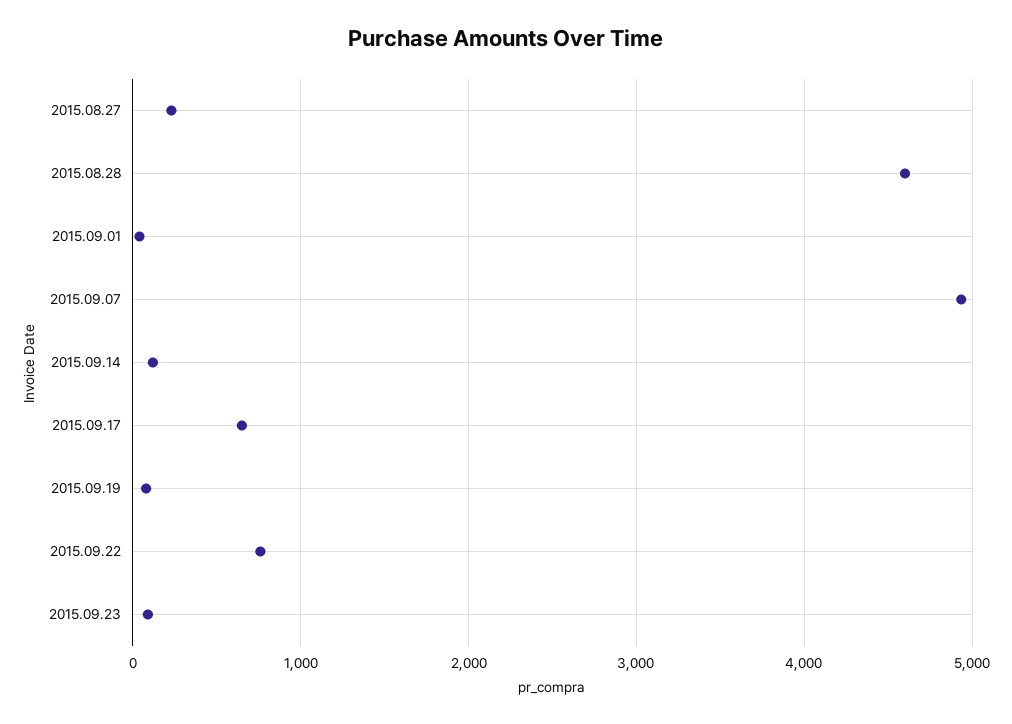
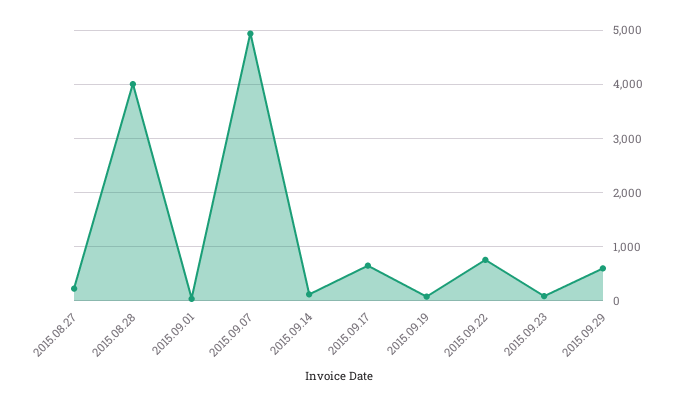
2015.08.28: 4600 -> 4000
2015.09.29: none -> 600

